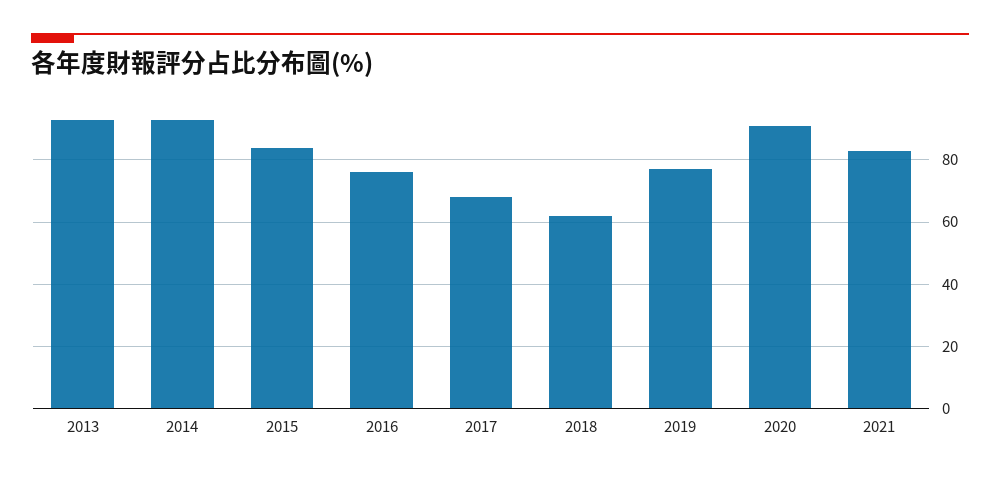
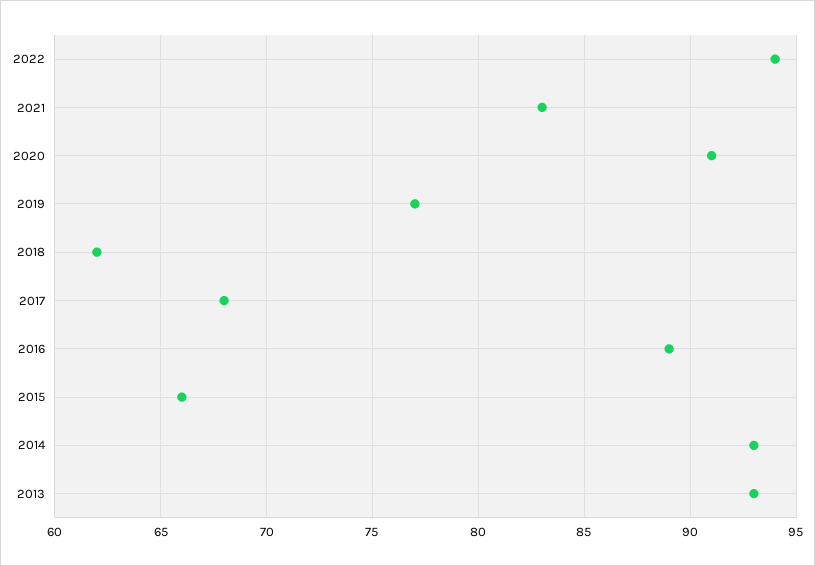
2015: 85 -> 66
2016: 75 -> 89
2022: none -> 94

